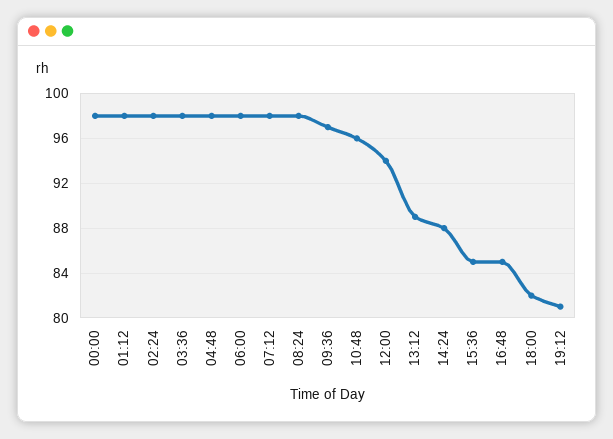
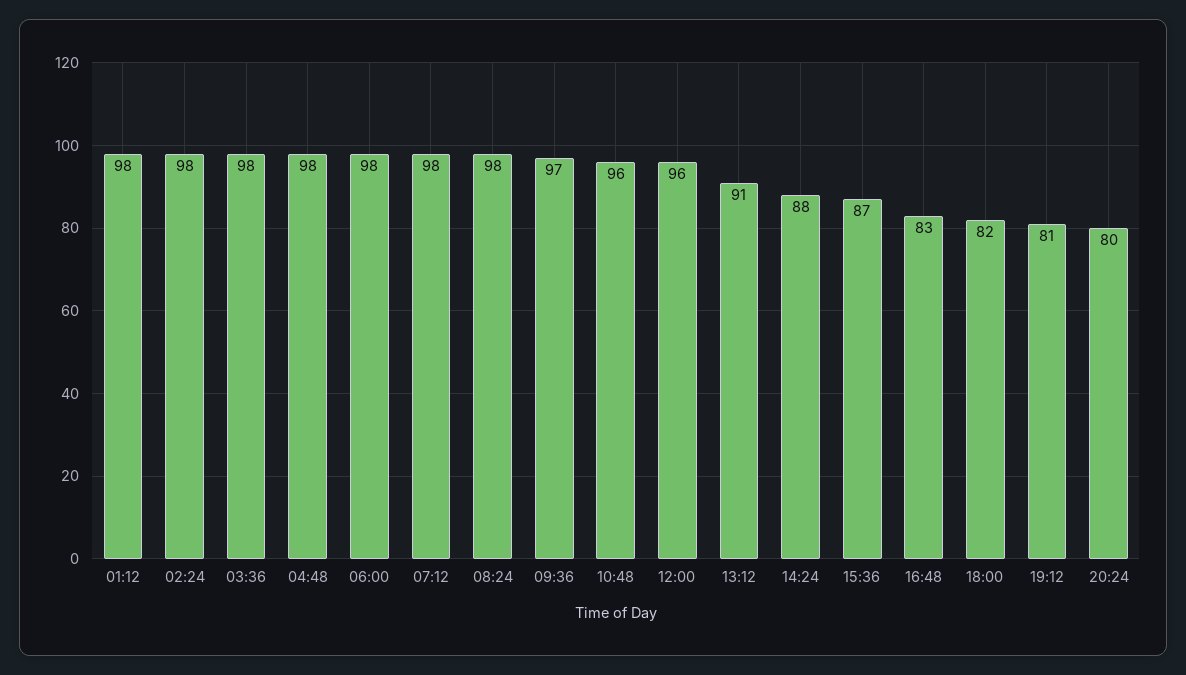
00:00: 98 -> none
12:00: 94 -> 96
13:12: 89 -> 91
15:36: 85 -> 87
16:48: 85 -> 83
20:24: none -> 80

